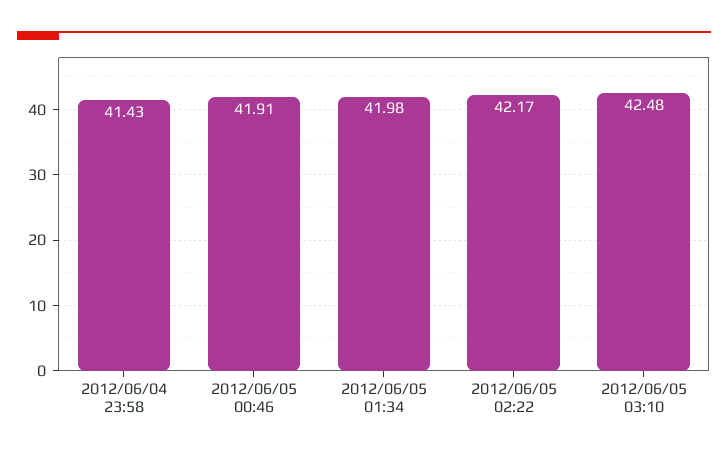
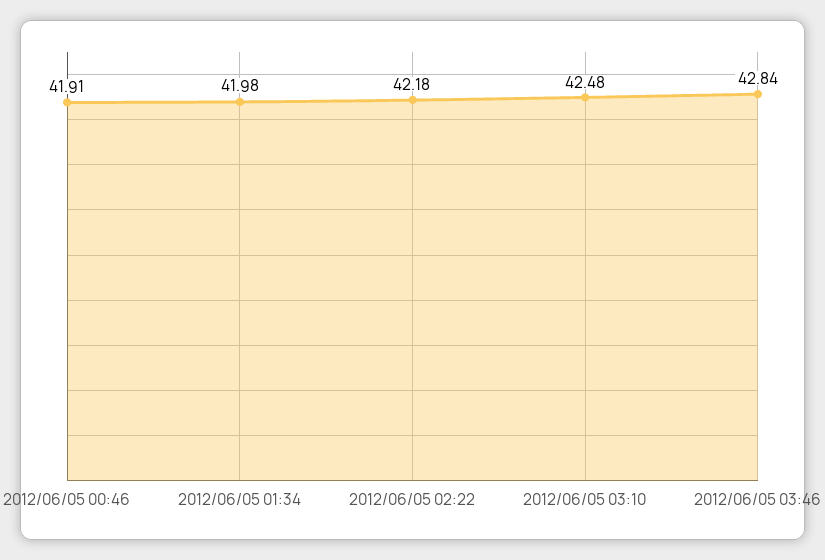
2012/06/04 23:58: 41.43 -> none
2012/06/05 02:22: 42.17 -> 42.18
2012/06/05 03:46: none -> 42.84

